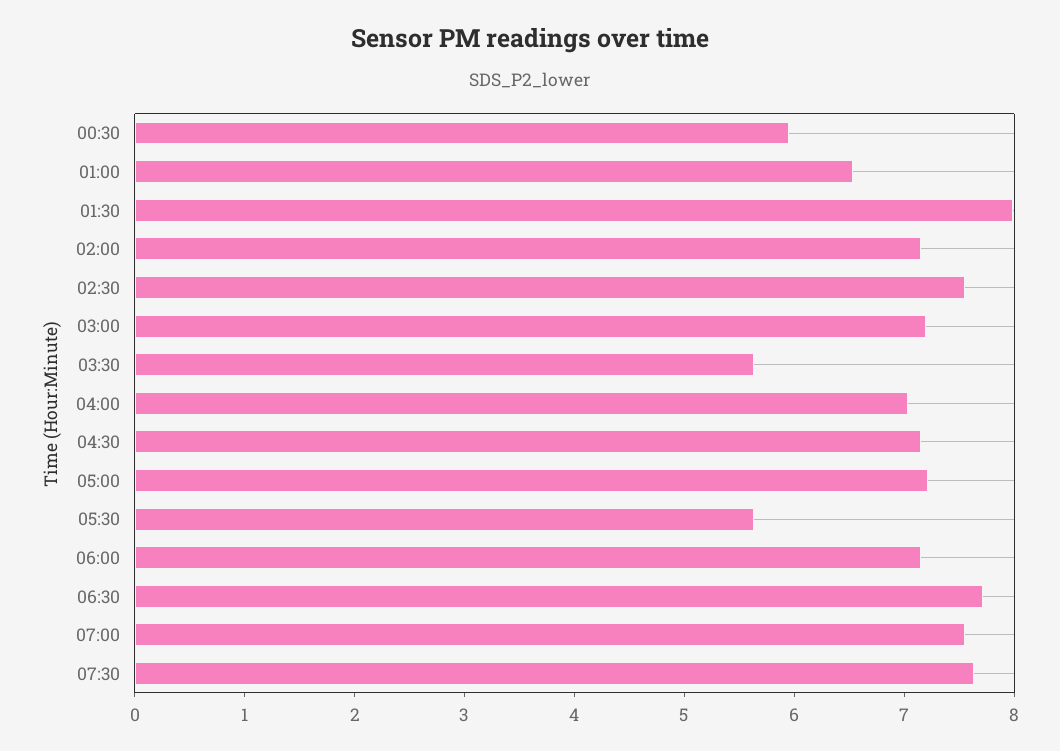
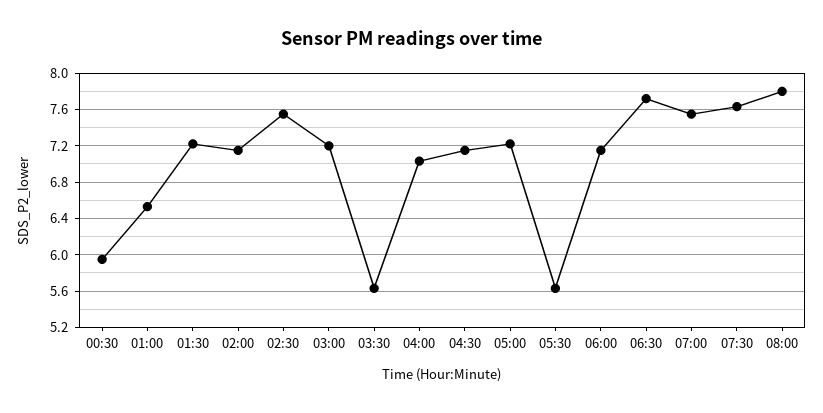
01:30: 8 -> 7.2
08:00: none -> 7.8

